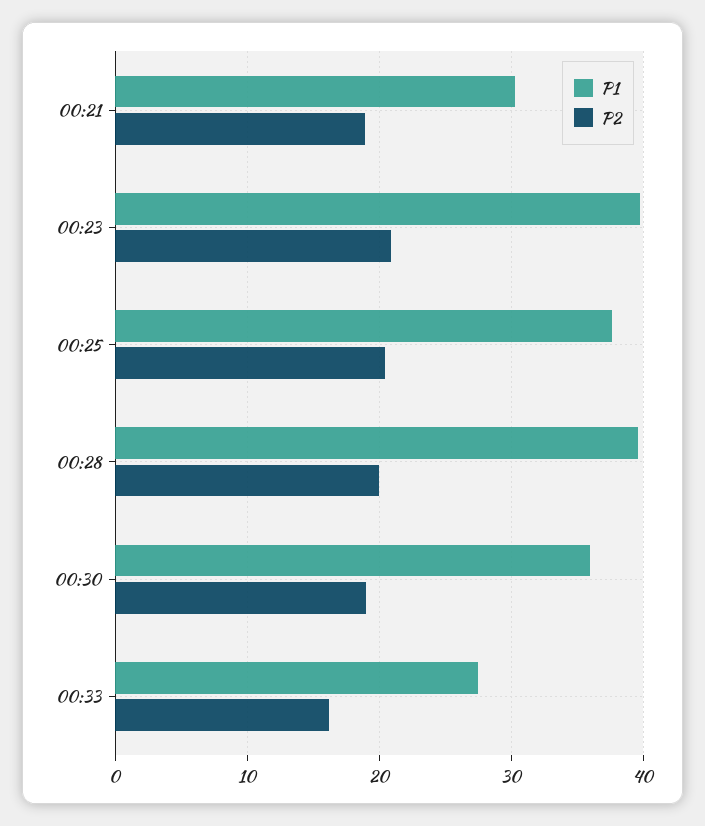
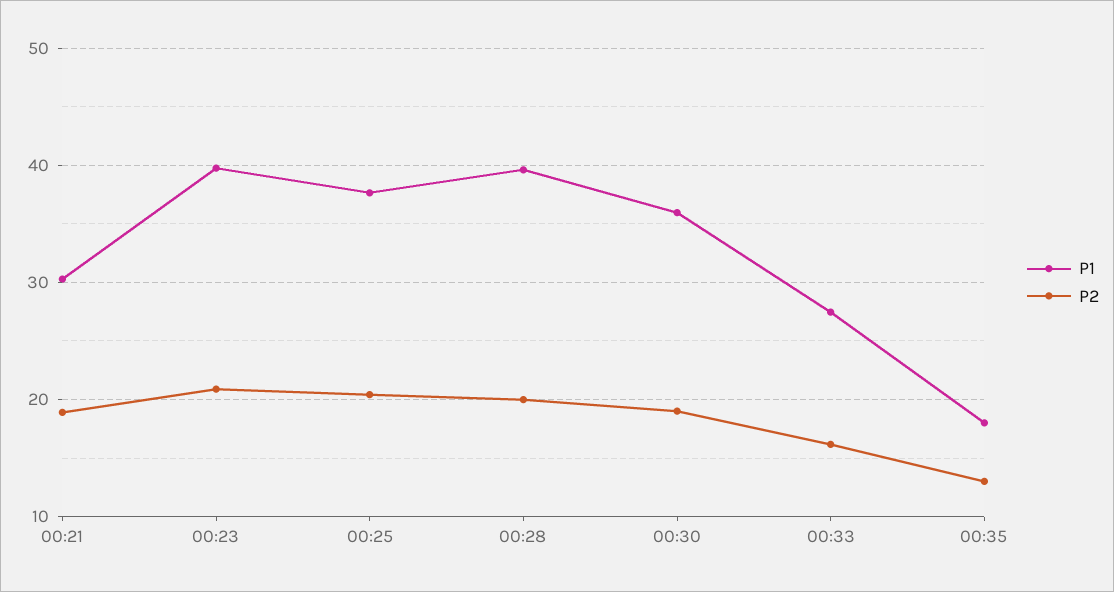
P1, 00:35: none -> 18
P2, 00:35: none -> 13

